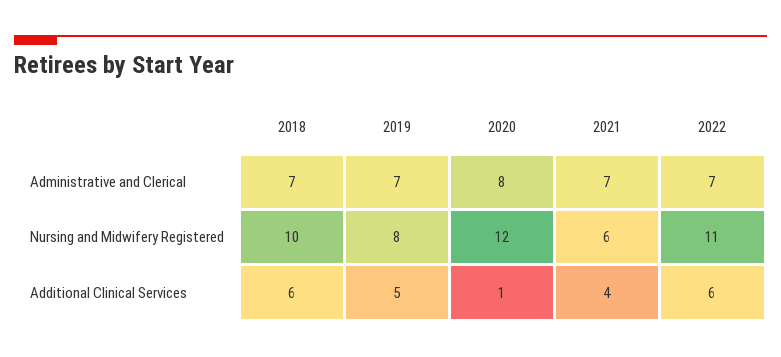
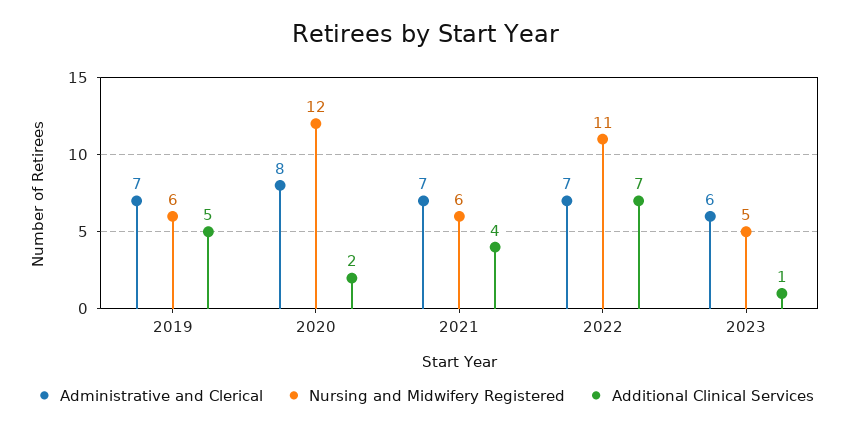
Administrative and Clerical, 2018: 7 -> none
Nursing and Midwifery Registered, 2018: 10 -> none
Nursing and Midwifery Registered, 2019: 8 -> 6
Additional Clinical Services, 2018: 6 -> none
Additional Clinical Services, 2020: 1 -> 2
Additional Clinical Services, 2022: 6 -> 7
Administrative and Clerical, 2023: none -> 6
Nursing and Midwifery Registered, 2023: none -> 5
Additional Clinical Services, 2023: none -> 1

